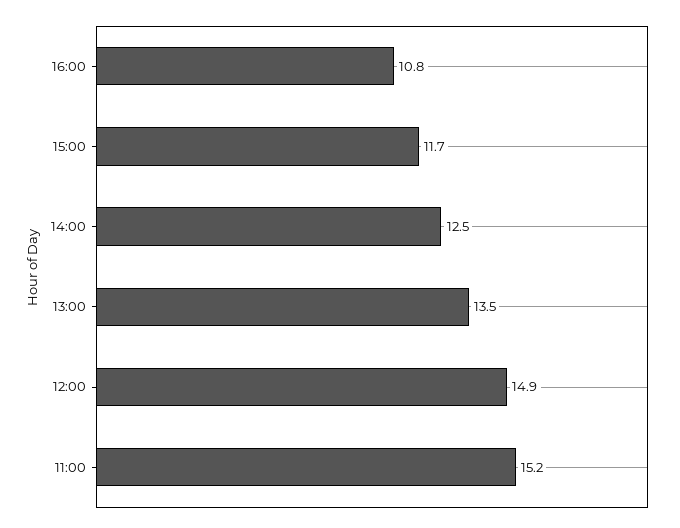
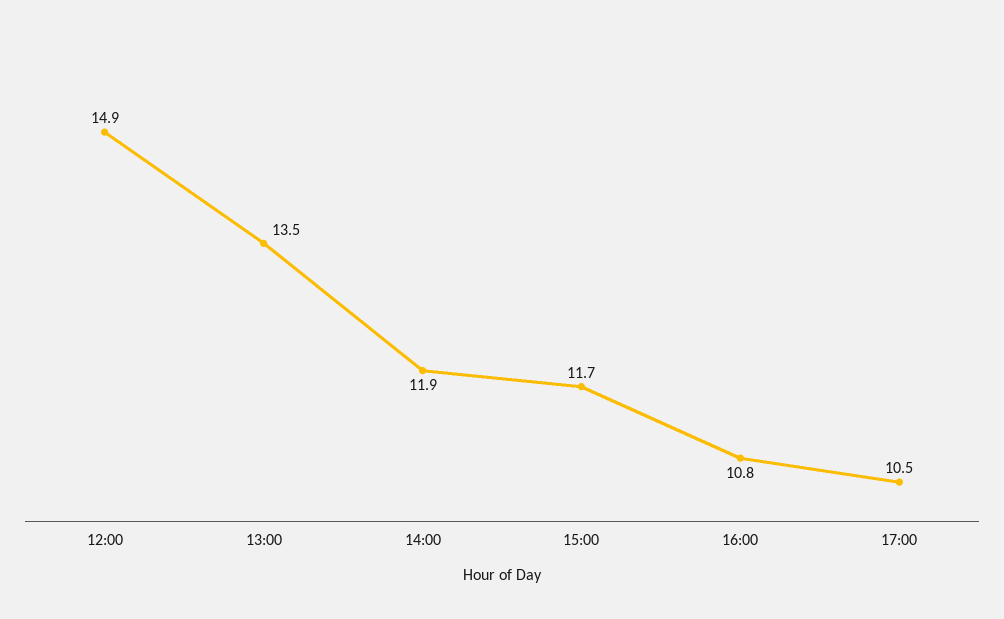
14:00: 12.5 -> 11.9
11:00: 15.2 -> none
17:00: none -> 10.5

